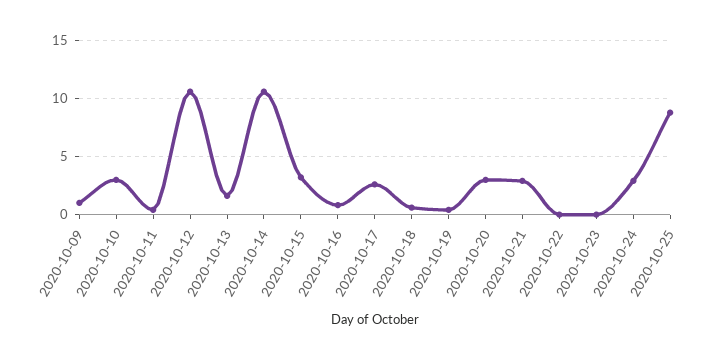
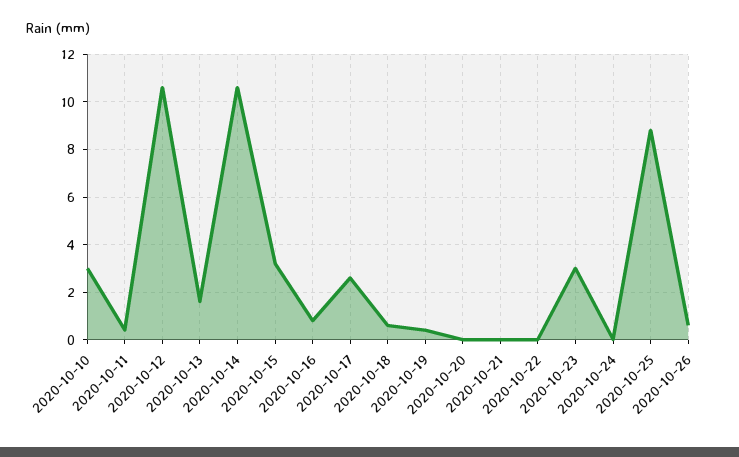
2020-10-09: 1 -> none
2020-10-20: 3 -> 0
2020-10-21: 3 -> 0
2020-10-23: 0 -> 3
2020-10-24: 3 -> 0
2020-10-26: none -> 0.5

